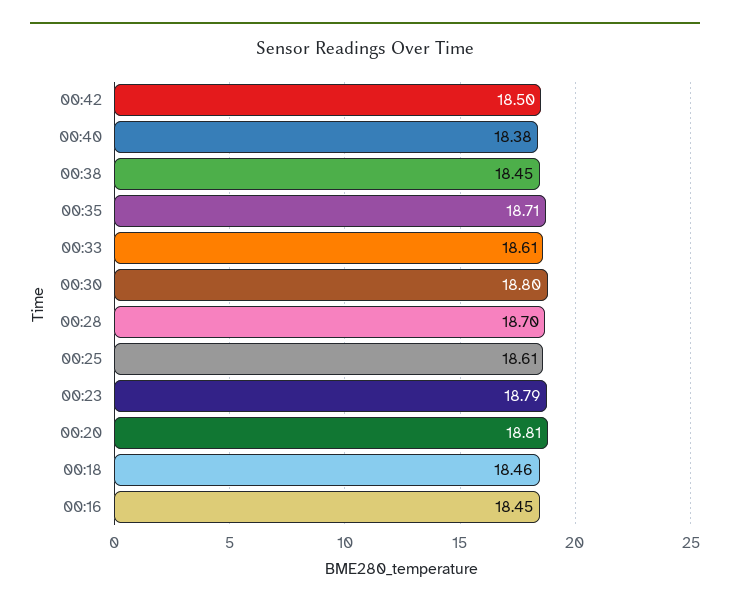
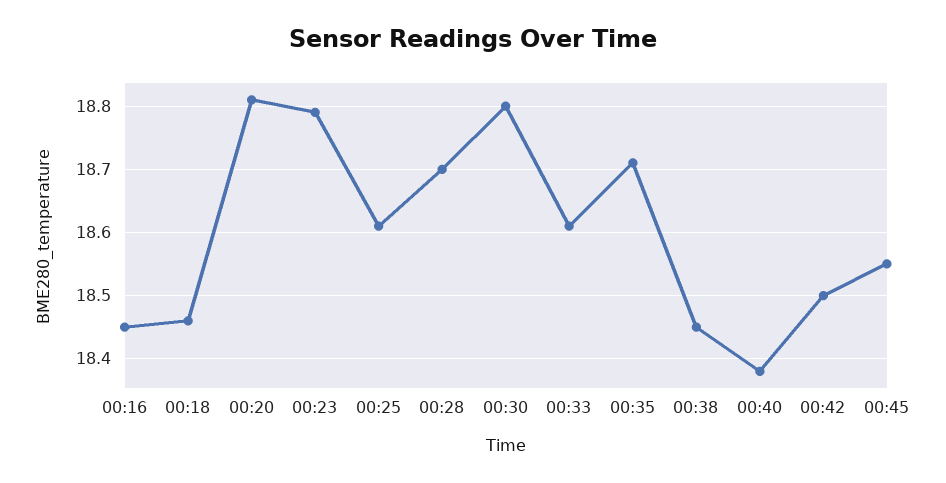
00:45: none -> 18.55

